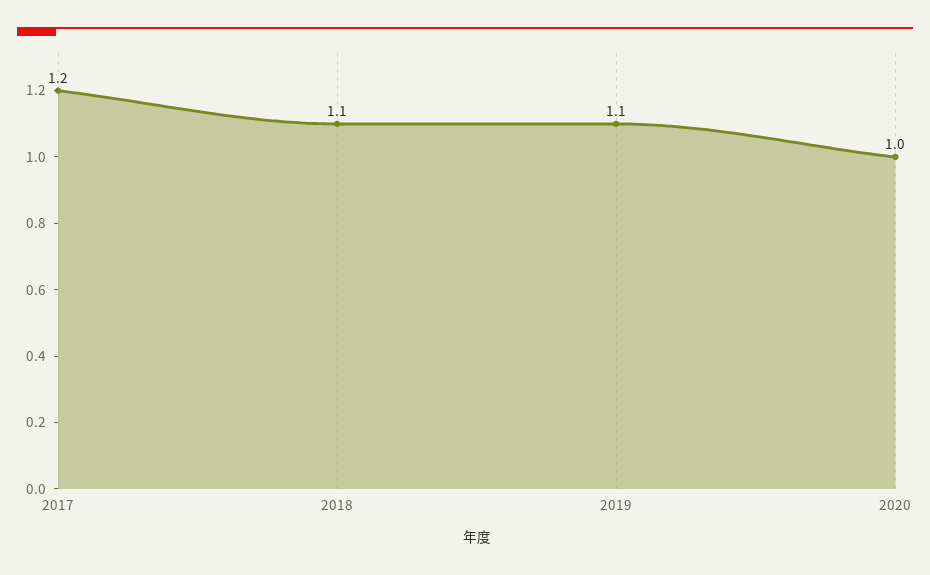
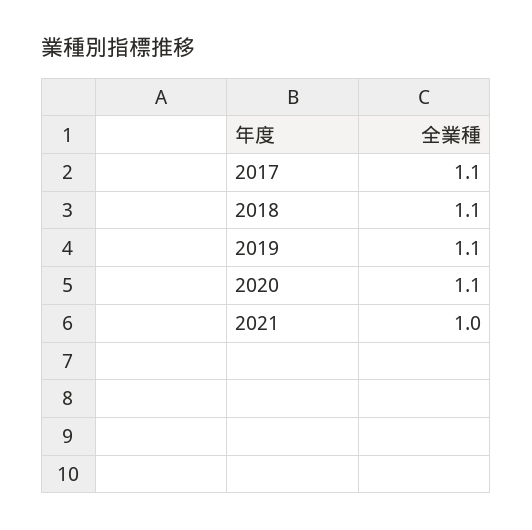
2017: 1.2 -> 1.1
2020: 1 -> 1.1
2021: none -> 1

